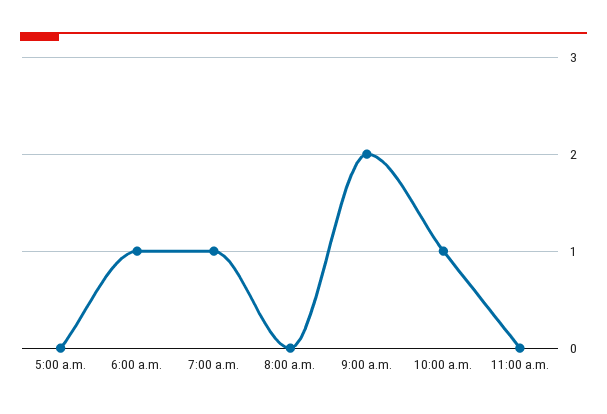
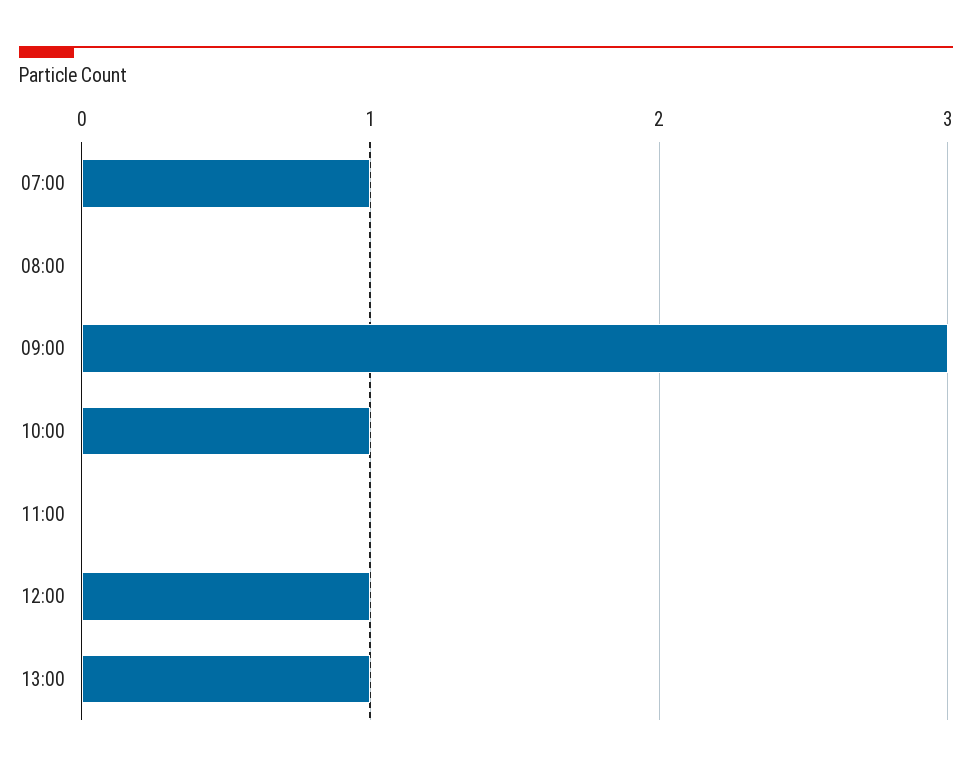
5:00 a.m.: 0 -> none
6:00 a.m.: 1 -> none
9:00 a.m.: 2 -> 3
12:00: none -> 1
13:00: none -> 1

